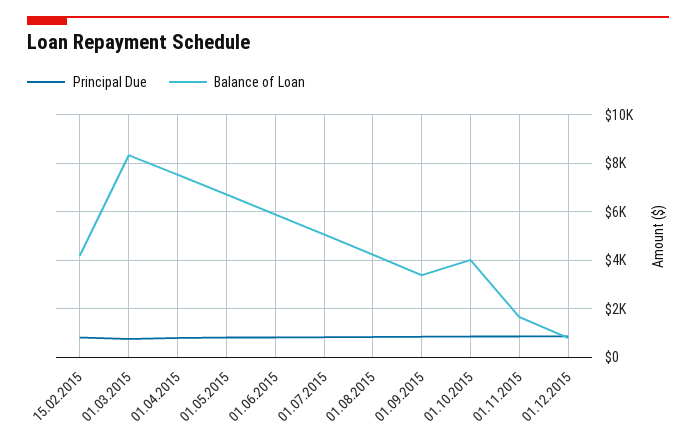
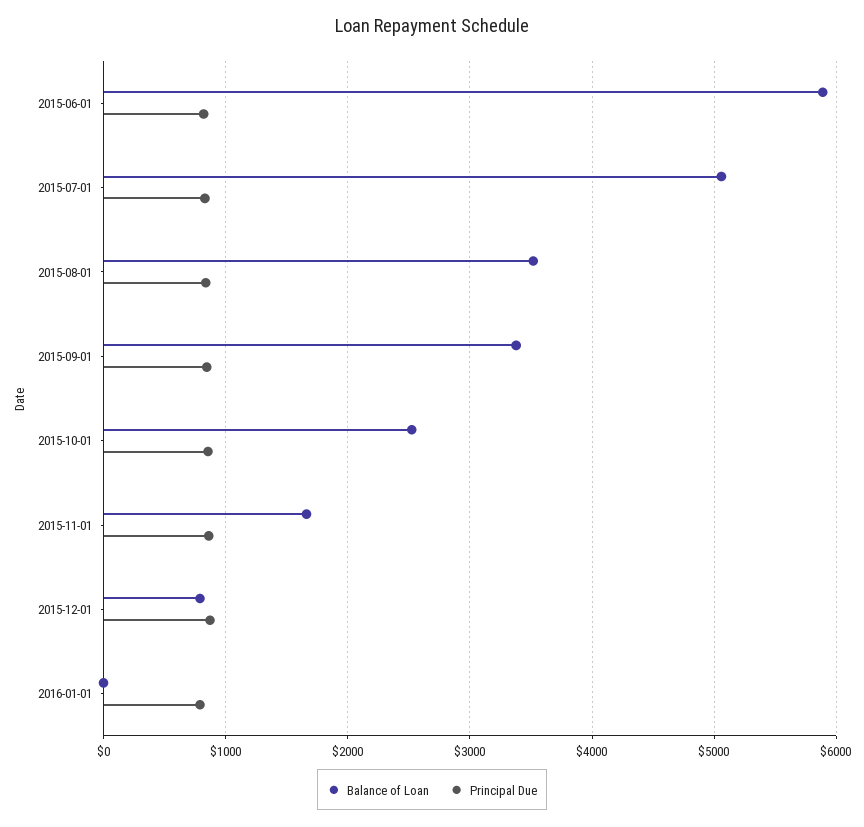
Principal Due, 15.02.2015: 750 -> none
Balance of Loan, 15.02.2015: 4250 -> none
Principal Due, 01.03.2015: 750 -> none
Balance of Loan, 01.03.2015: 8250 -> none
Principal Due, 01.04.2015: 750 -> none
Balance of Loan, 01.04.2015: 7500 -> none
Principal Due, 01.05.2015: 750 -> none
Balance of Loan, 01.05.2015: 6750 -> none
Balance of Loan, 01.08.2015: 4250 -> 3500
Balance of Loan, 01.10.2015: 4000 -> 2500
Balance of Loan, 2016-01-01: none -> 0
Principal Due, 2016-01-01: none -> 800

